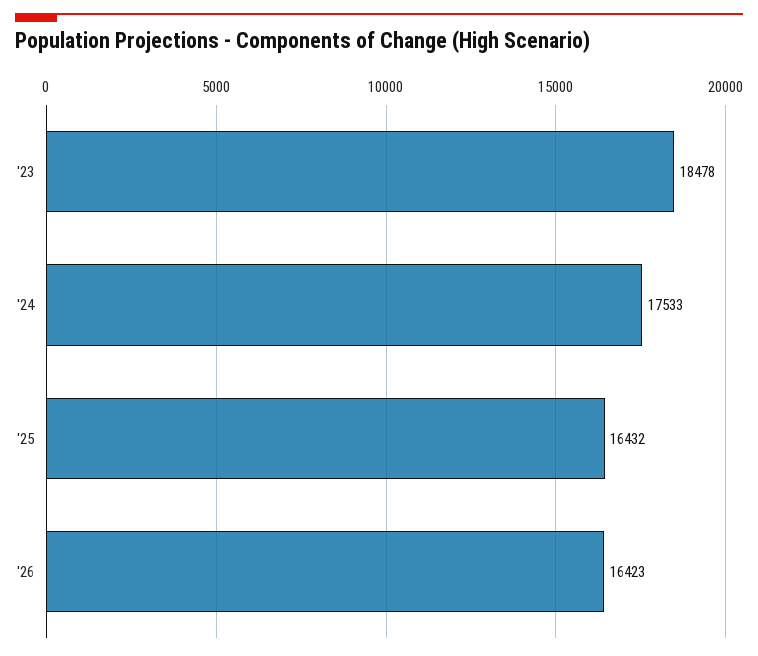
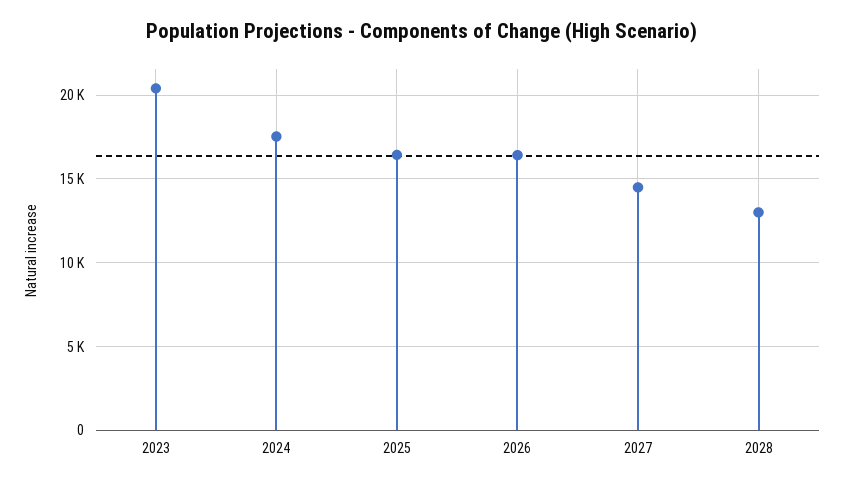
'23: 18478 -> 20500
2027: none -> 14500
2028: none -> 13000

